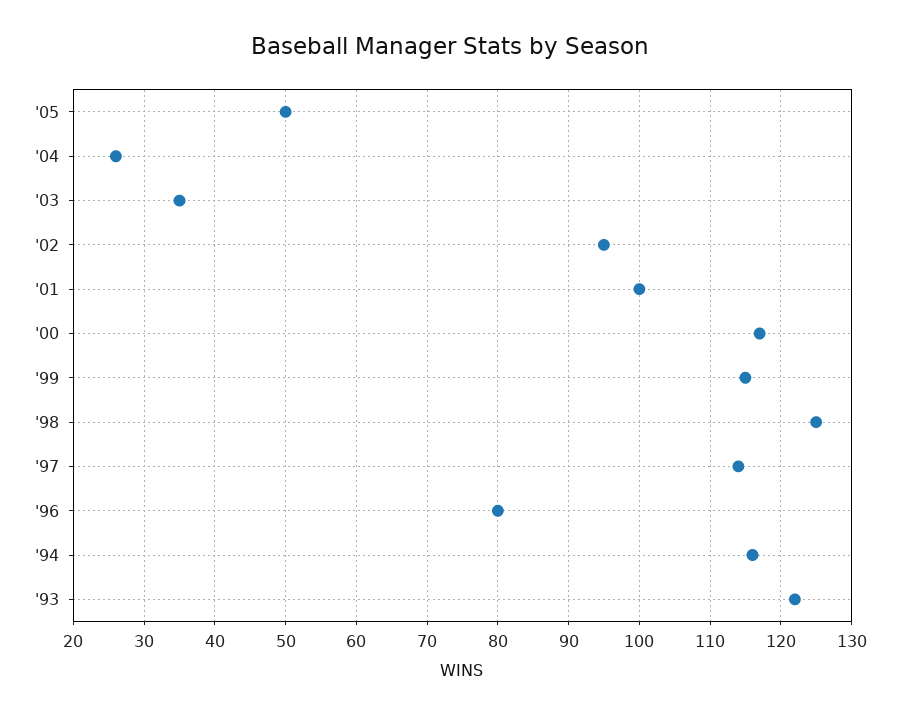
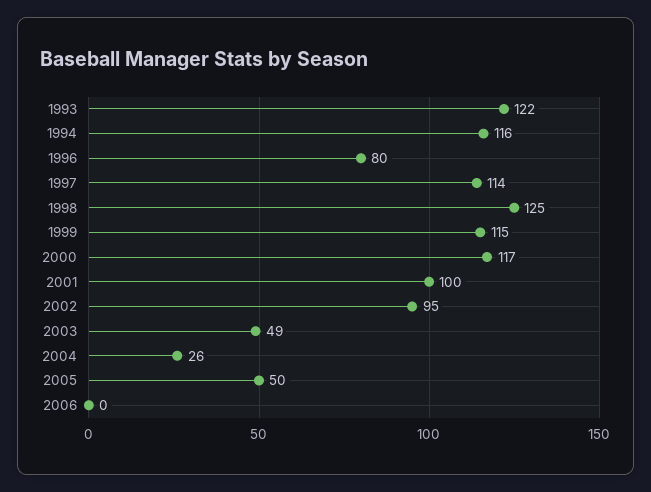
'03: 35 -> 49
2006: none -> 0

